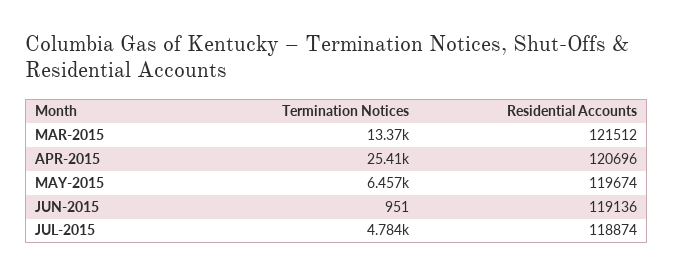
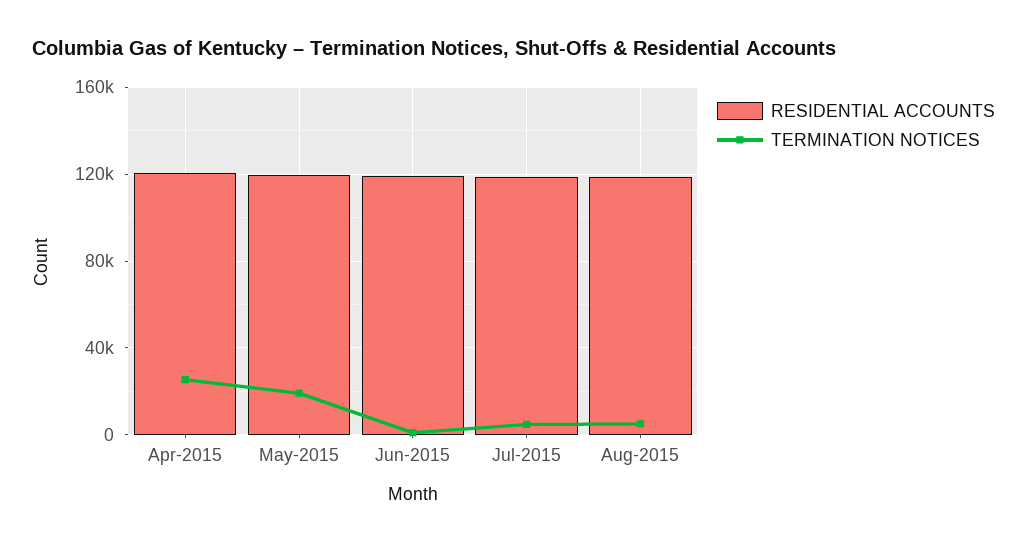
Termination Notices, MAR-2015: 13370 -> none
Residential Accounts, MAR-2015: 121512 -> none
Termination Notices, MAY-2015: 6457 -> 20000
Residential Accounts, Aug-2015: none -> 120000
Termination Notices, Aug-2015: none -> 5000

